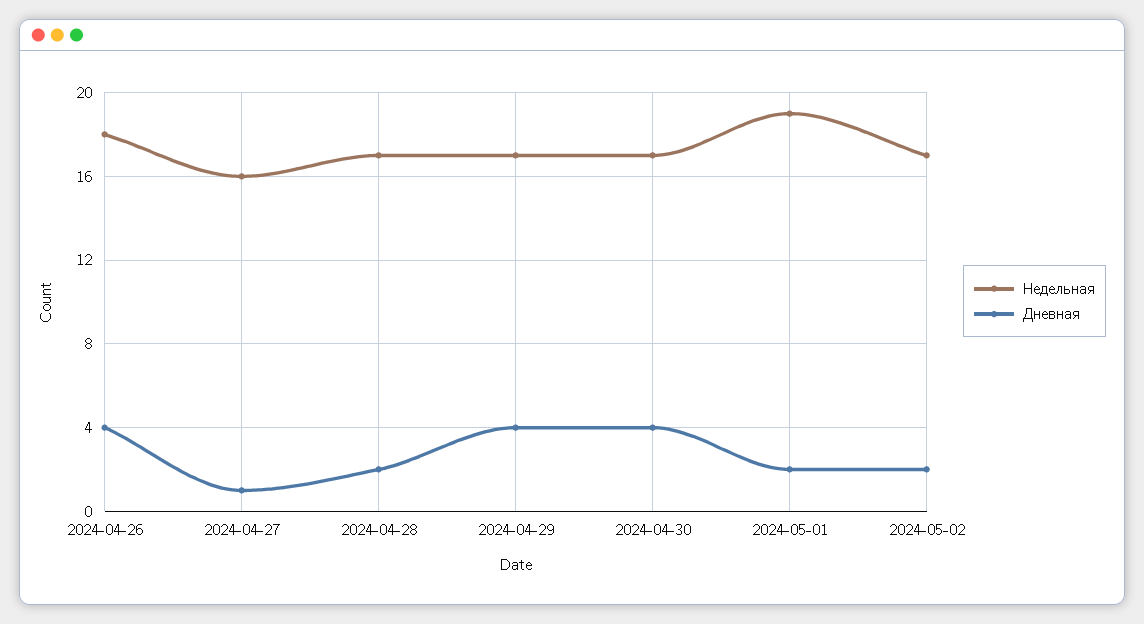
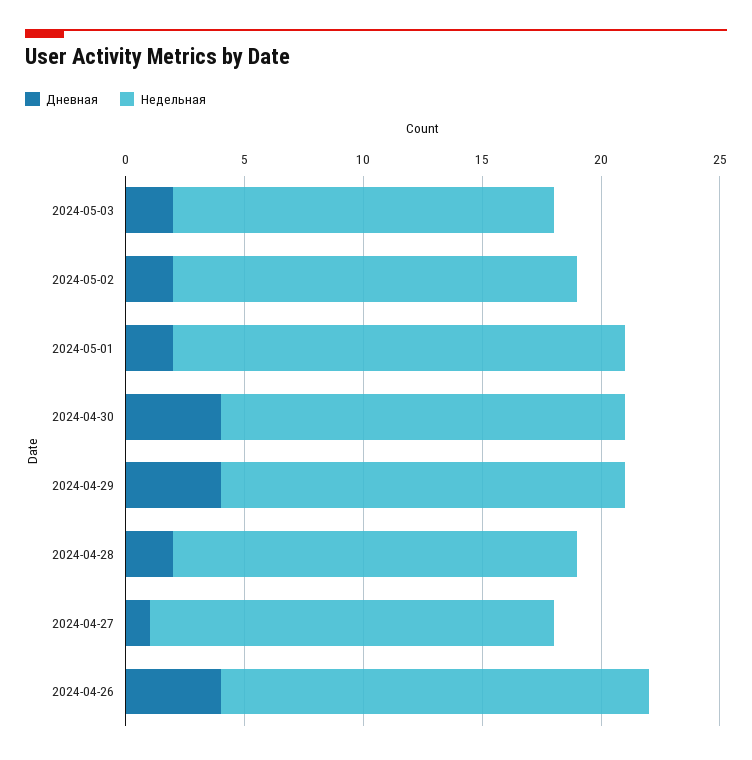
Недельная, 2024-04-27: 16 -> 17
Дневная, 2024-05-03: none -> 2
Недельная, 2024-05-03: none -> 16

